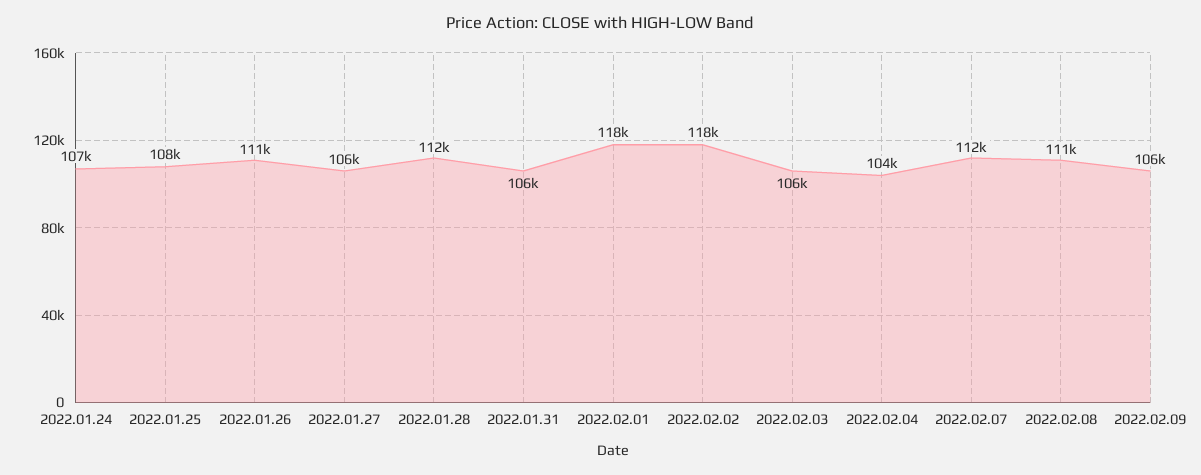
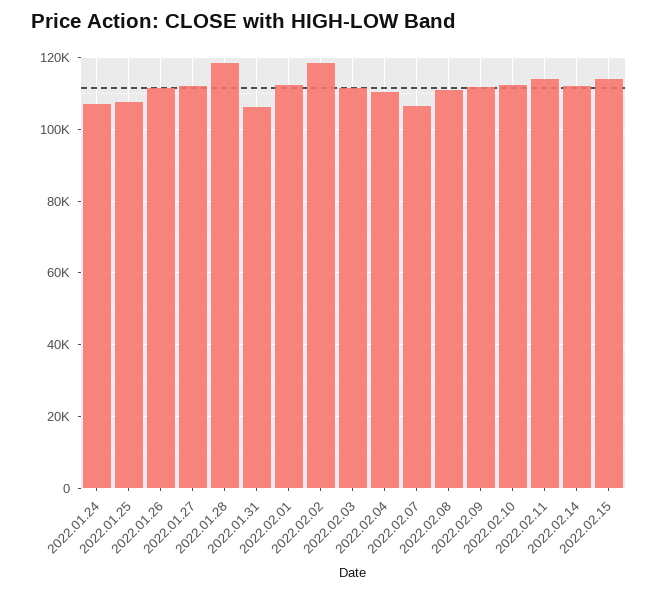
2022.01.27: 106000 -> 112000
2022.01.28: 112000 -> 118000
2022.02.01: 118000 -> 112000
2022.02.03: 106000 -> 112000
2022.02.04: 104000 -> 110000
2022.02.07: 112000 -> 106000
2022.02.09: 106000 -> 112000
2022.02.10: none -> 112000
2022.02.11: none -> 114000
2022.02.14: none -> 112000
2022.02.15: none -> 114000

